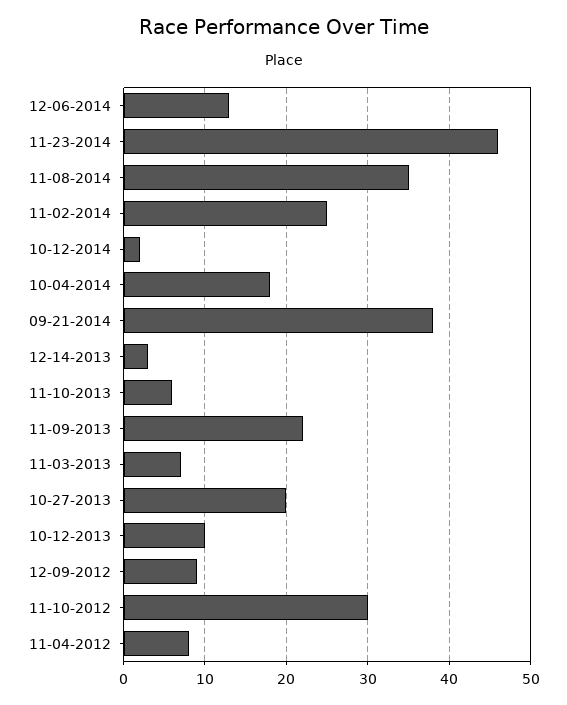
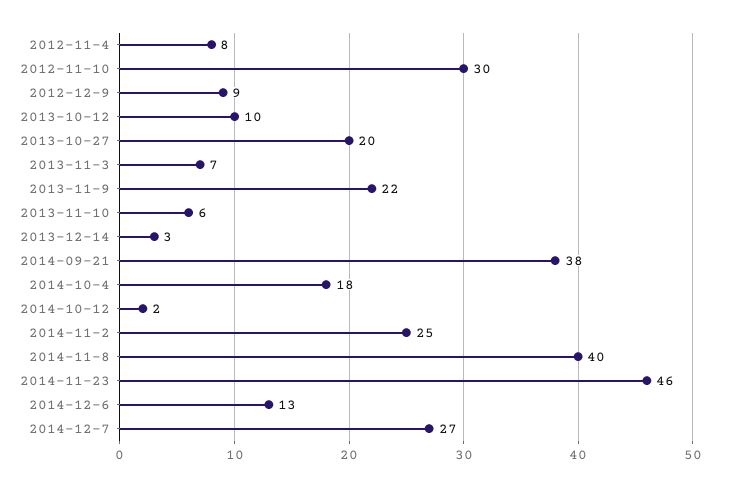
11-08-2014: 35 -> 40
2014-12-7: none -> 27

